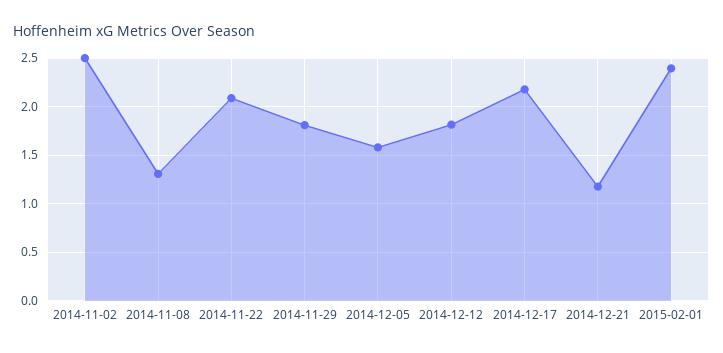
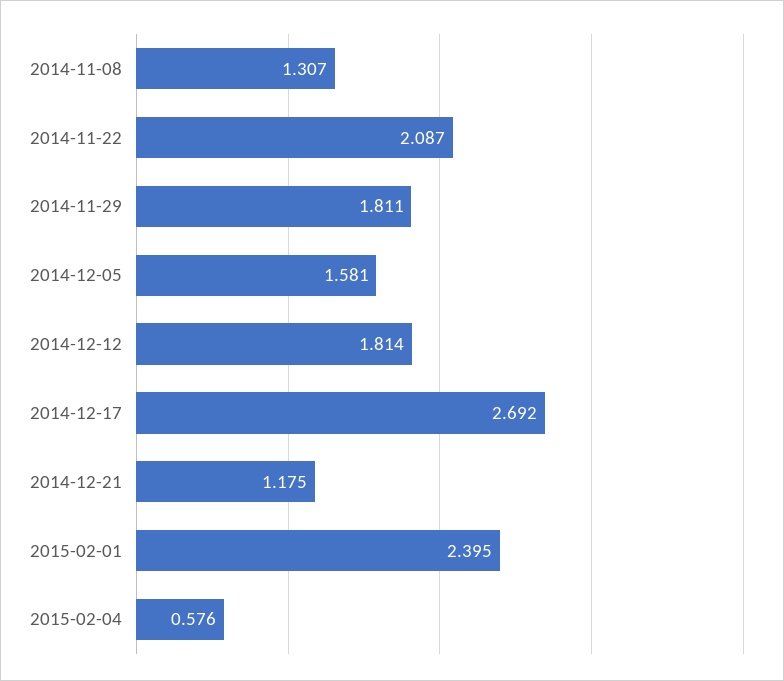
2014-11-02: 2.5 -> none
2014-12-17: 2.2 -> 2.692
2015-02-04: none -> 0.576

